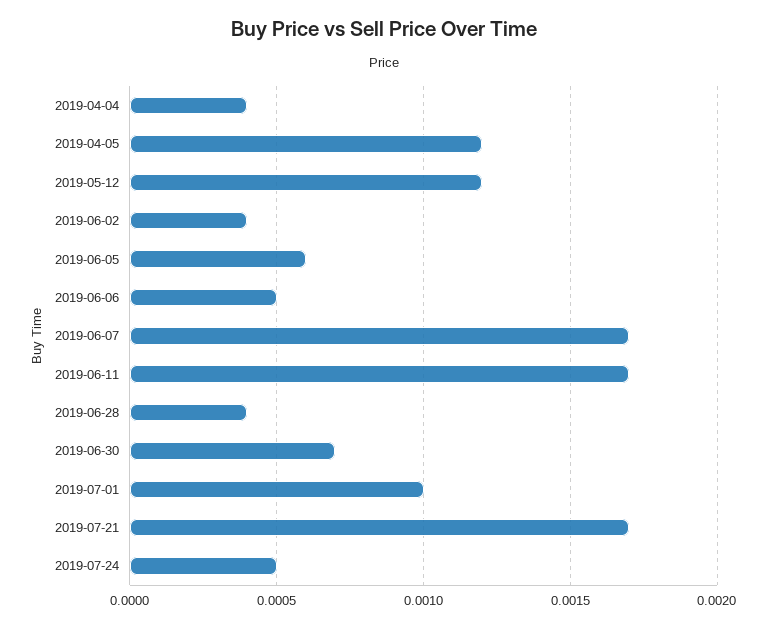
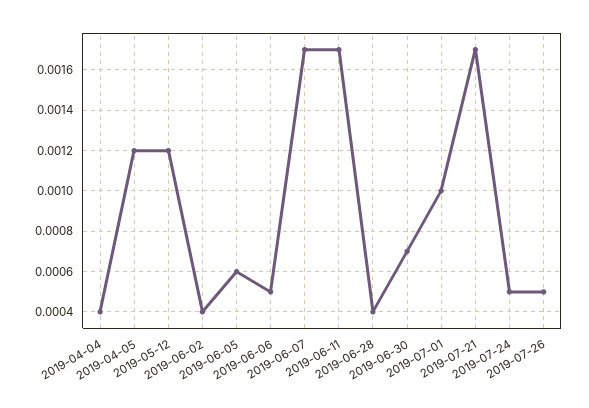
2019-07-26: none -> 0.0005

